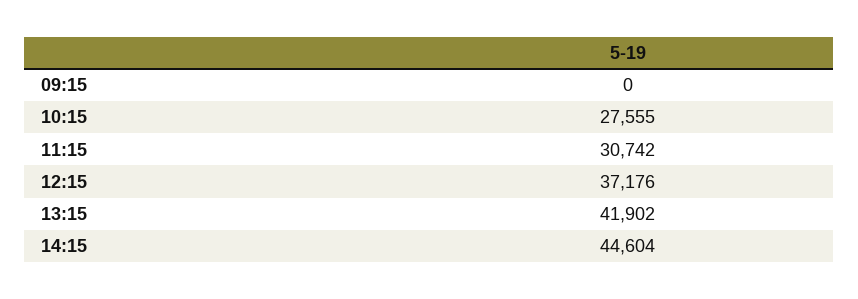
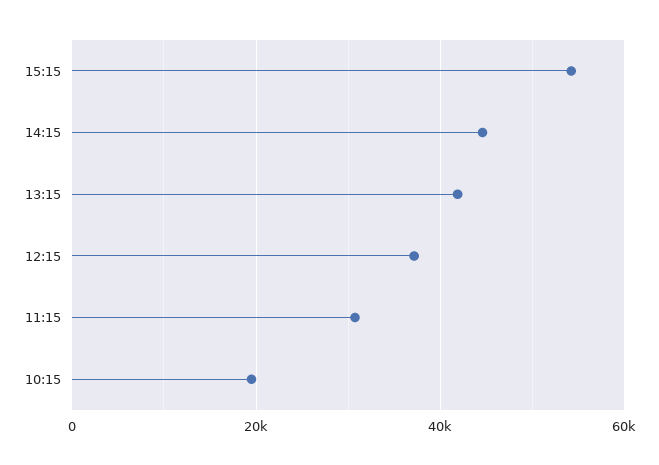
09:15: 0 -> none
10:15: 27555 -> 20000
15:15: none -> 54000

